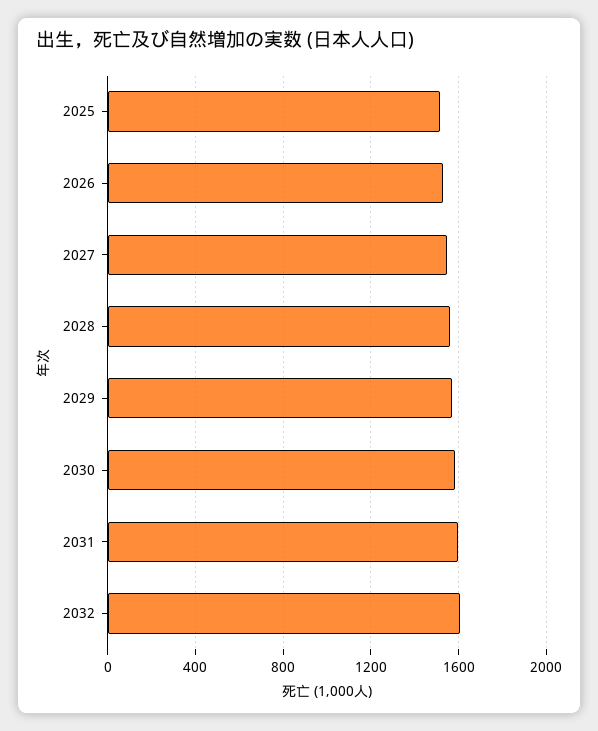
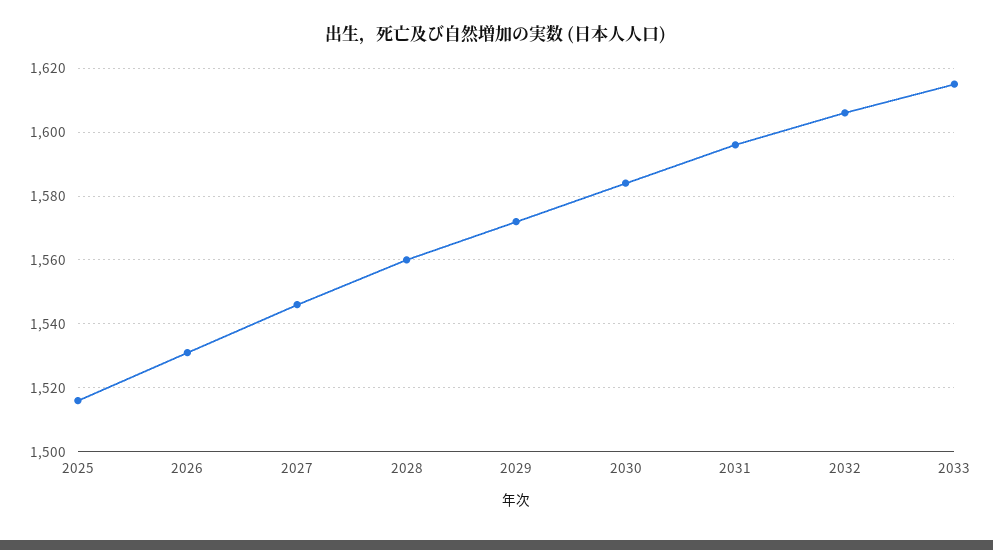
2033: none -> 1615

